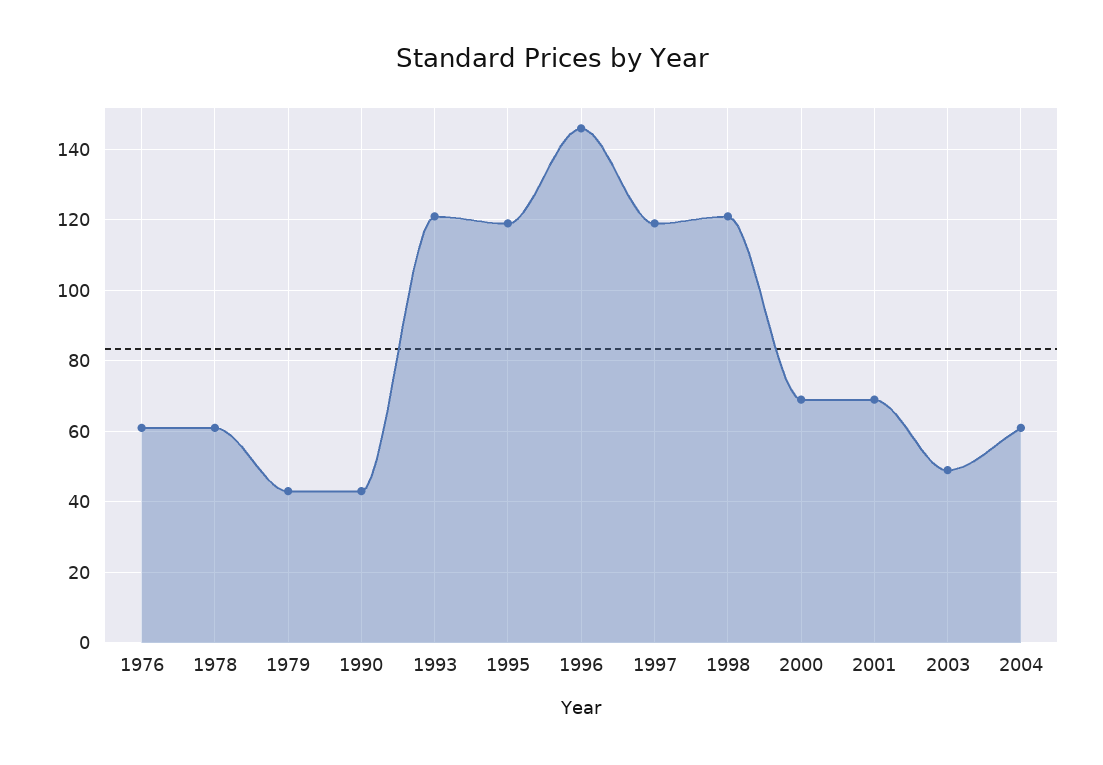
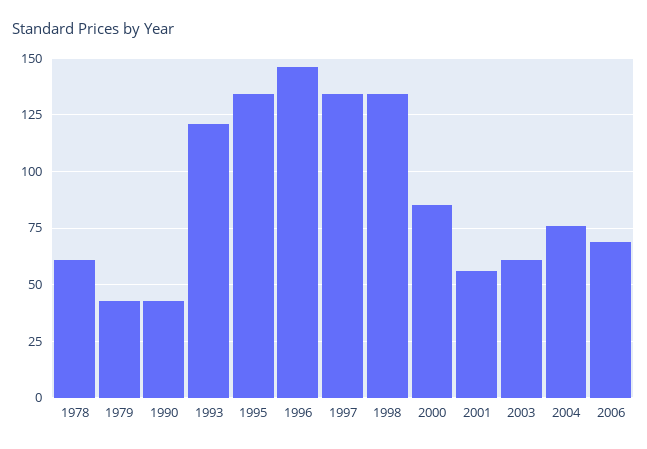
1976: 60 -> none
1995: 120 -> 135
1997: 120 -> 135
1998: 120 -> 135
2000: 70 -> 85
2001: 70 -> 55
2003: 50 -> 60
2004: 60 -> 75
2006: none -> 70

